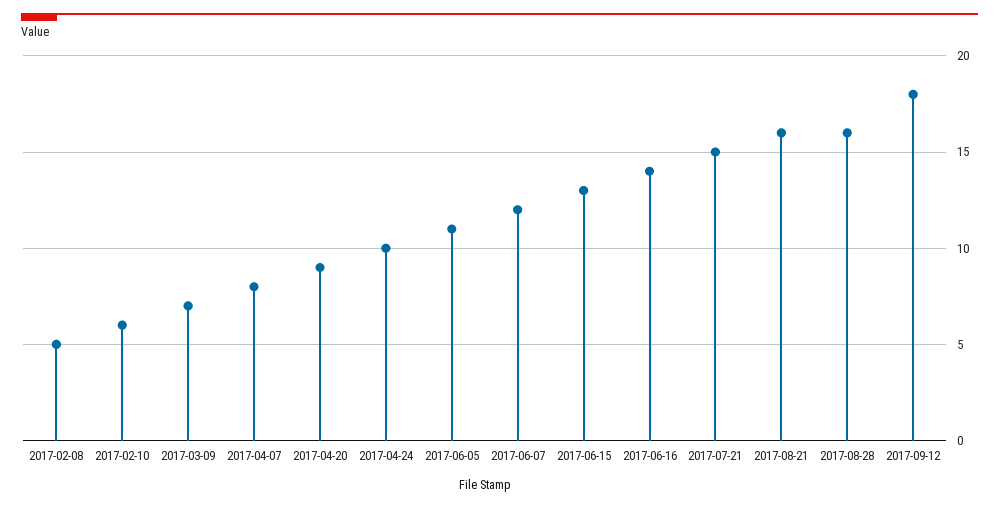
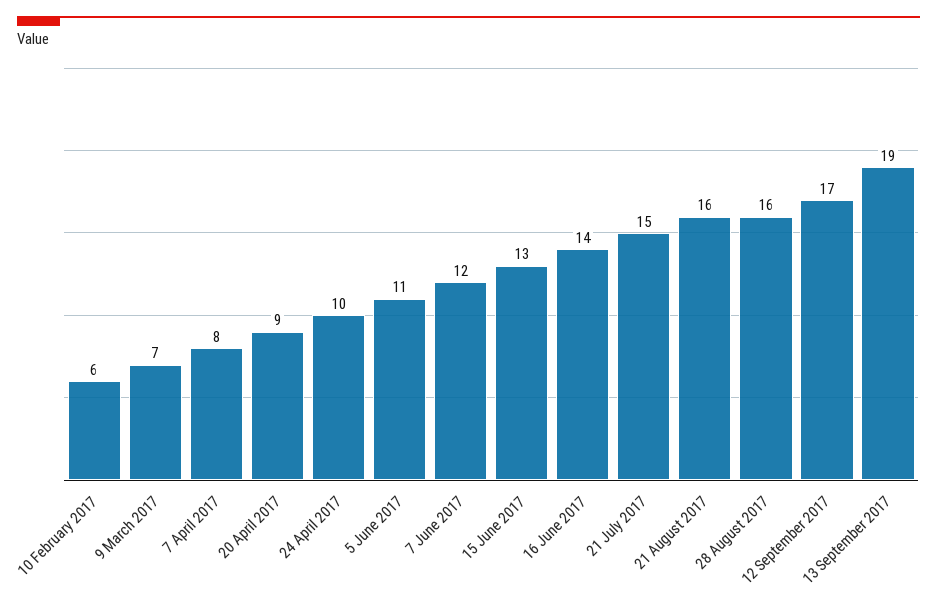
2017-02-08: 5 -> none
2017-09-12: 18 -> 17
13 September 2017: none -> 19

